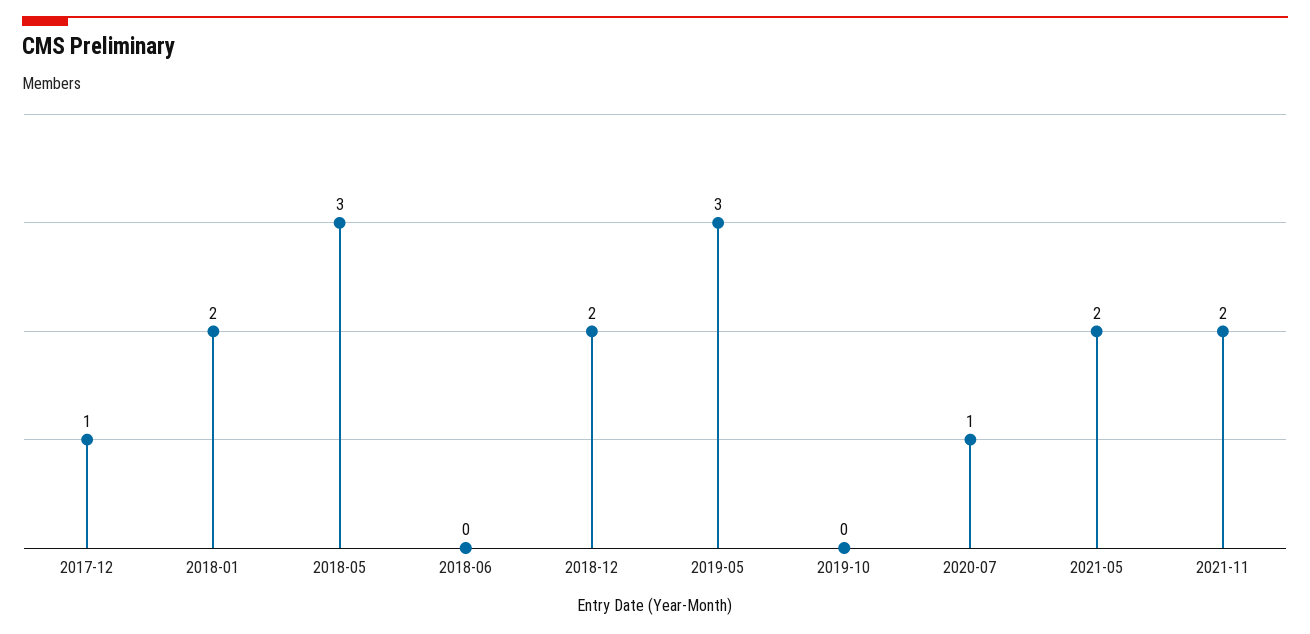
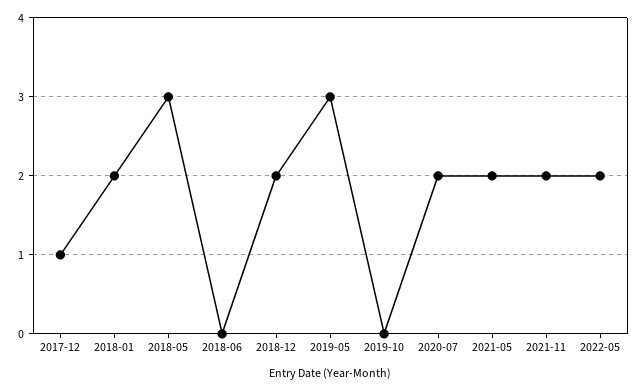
2020-07: 1 -> 2
2022-05: none -> 2

